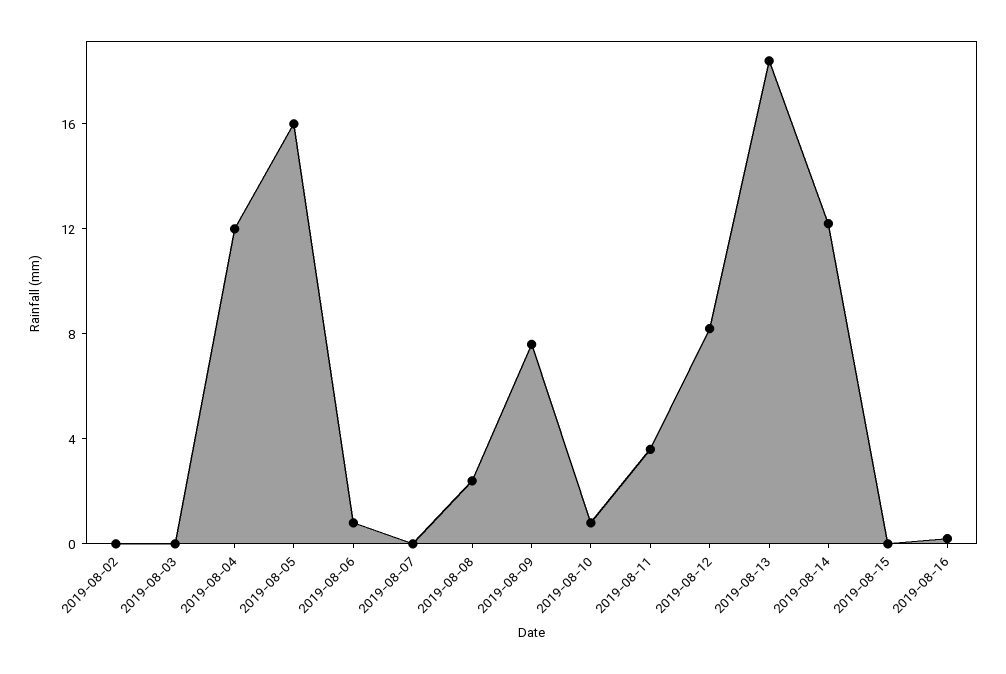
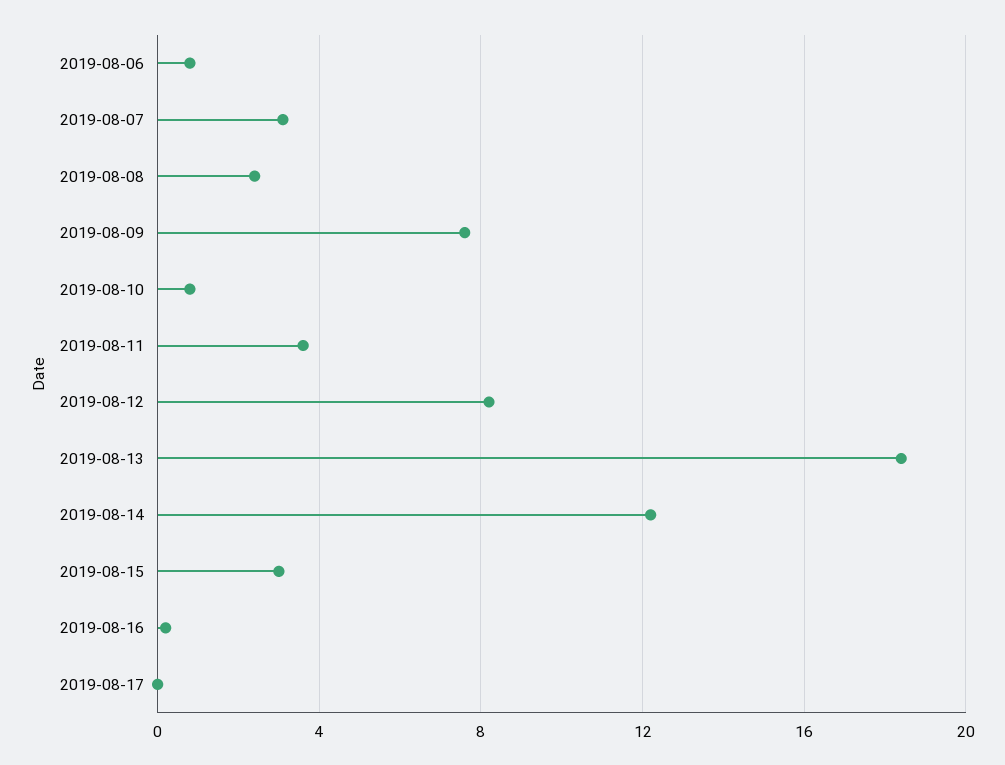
2019-08-02: 0 -> none
2019-08-03: 0 -> none
2019-08-04: 12 -> none
2019-08-05: 16 -> none
2019-08-07: 0 -> 3
2019-08-15: 0 -> 3
2019-08-17: none -> 0

